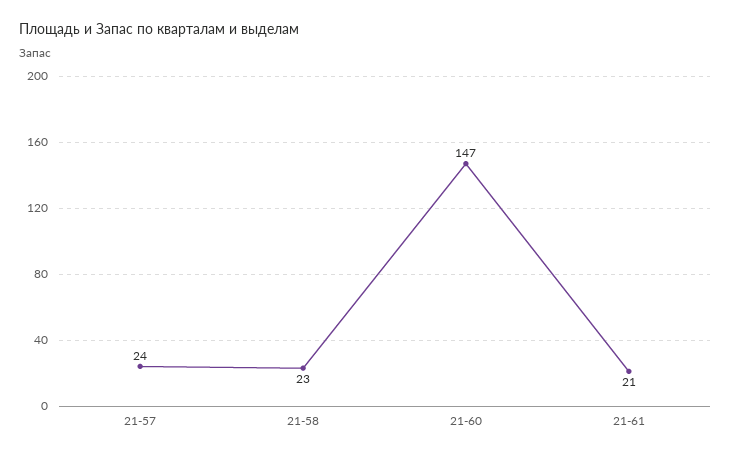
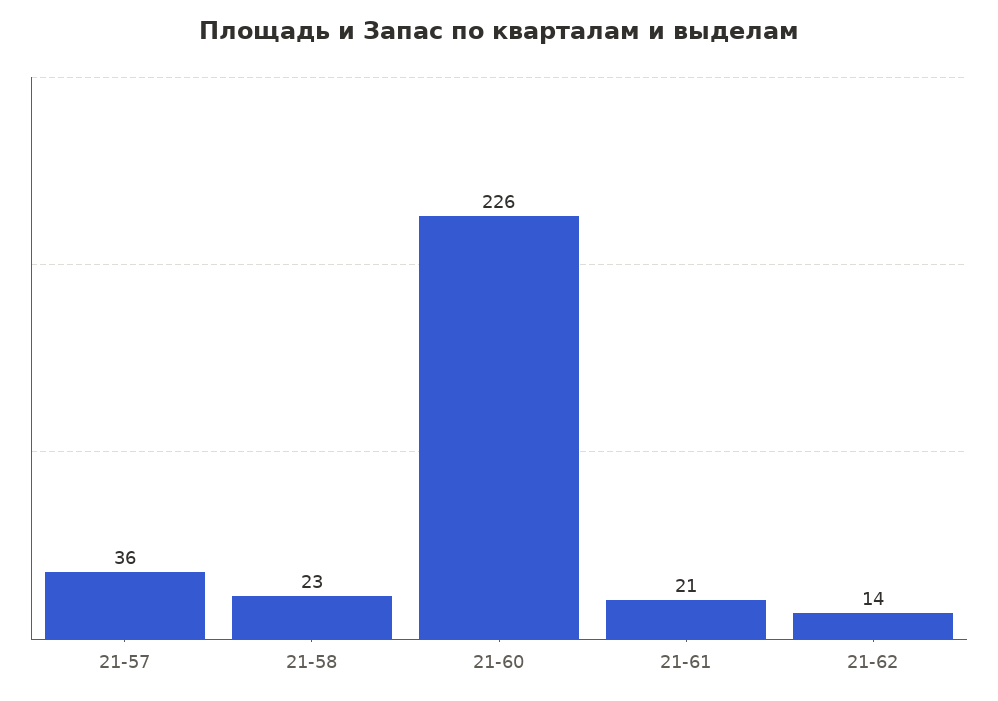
21-57: 24 -> 36
21-60: 147 -> 226
21-62: none -> 14

